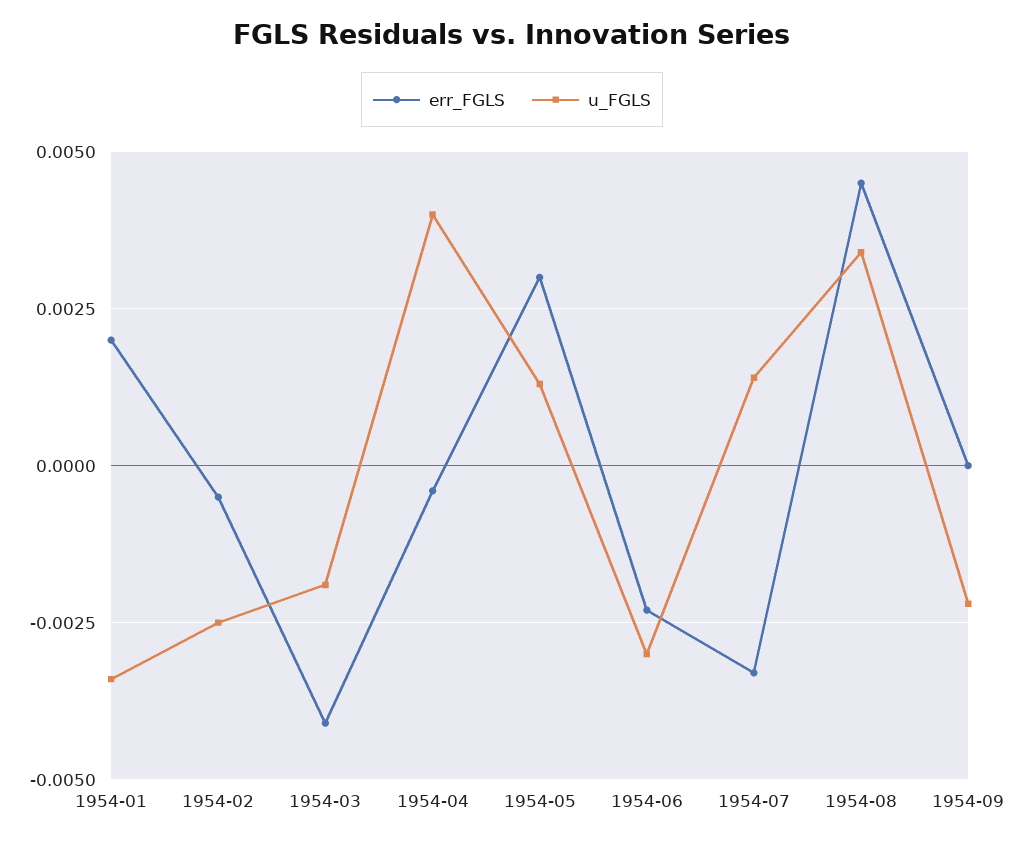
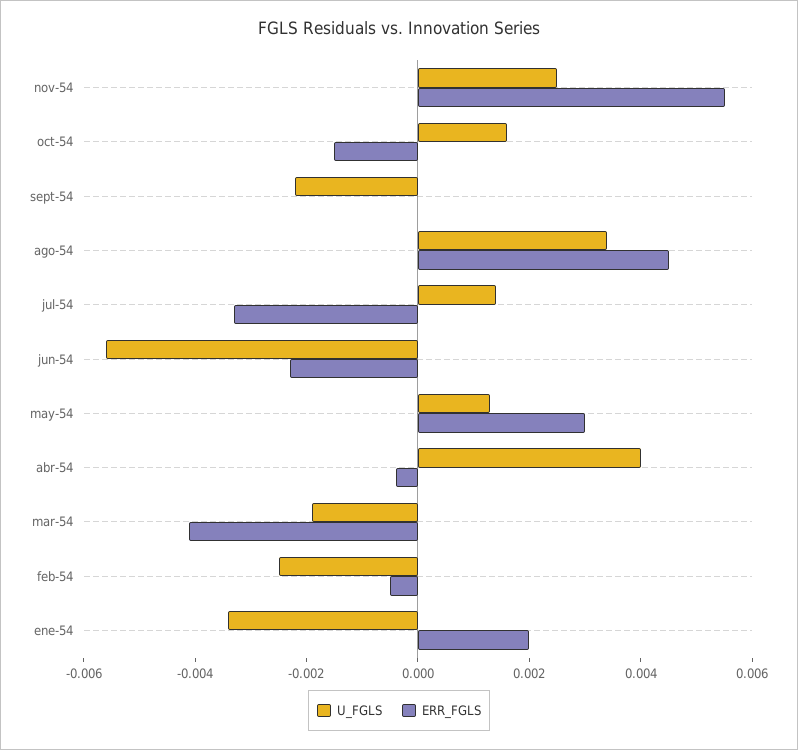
u_FGLS, 1954-06: -0.003 -> -0.0055
u_FGLS, nov-54: none -> 0.0025
err_FGLS, nov-54: none -> 0.0055
u_FGLS, oct-54: none -> 0.0015
err_FGLS, oct-54: none -> -0.0015

